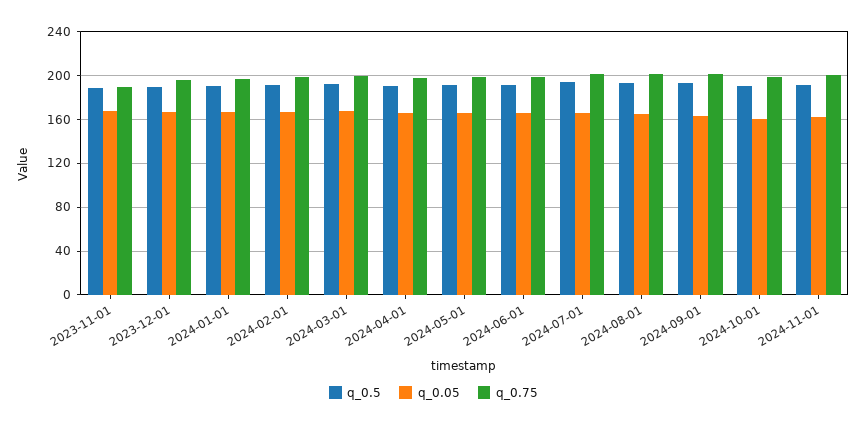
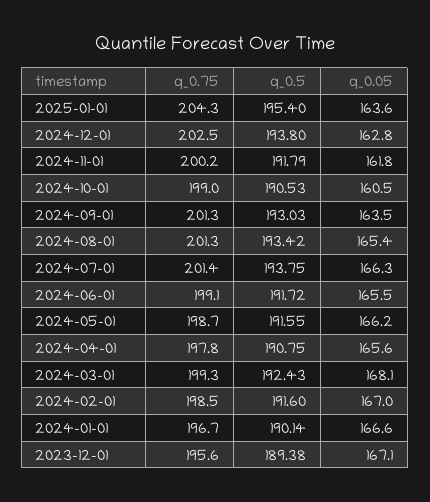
q_0.5, 2023-11-01: 190 -> none
q_0.05, 2023-11-01: 170 -> none
q_0.75, 2023-11-01: 190 -> none
q_0.75, 2025-01-01: none -> 204.3
q_0.5, 2025-01-01: none -> 195.4
q_0.05, 2025-01-01: none -> 163.6
q_0.75, 2024-12-01: none -> 202.5
q_0.5, 2024-12-01: none -> 193.8
q_0.05, 2024-12-01: none -> 162.8

